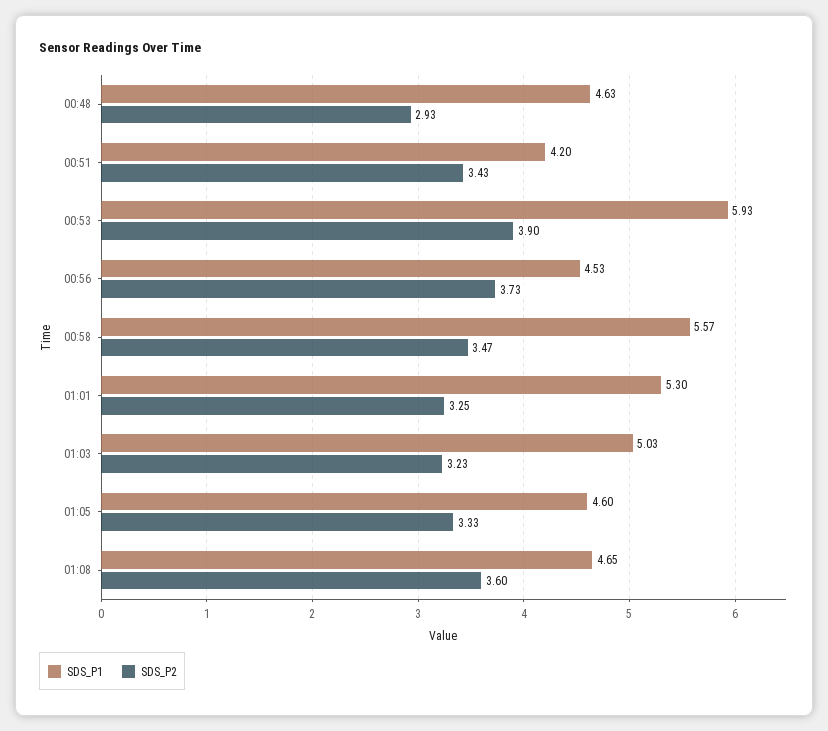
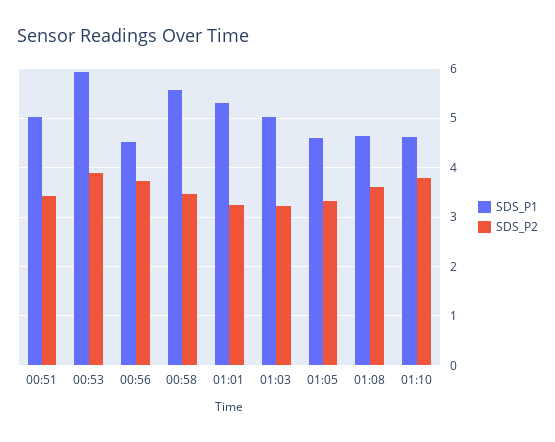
SDS_P1, 00:48: 4.63 -> none
SDS_P2, 00:48: 2.93 -> none
SDS_P1, 00:51: 4.2 -> 5
SDS_P1, 01:10: none -> 4.6
SDS_P2, 01:10: none -> 3.8

